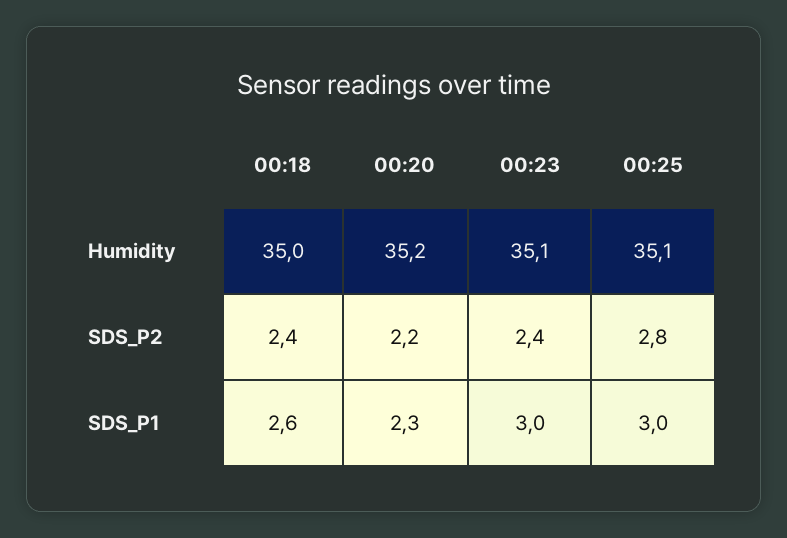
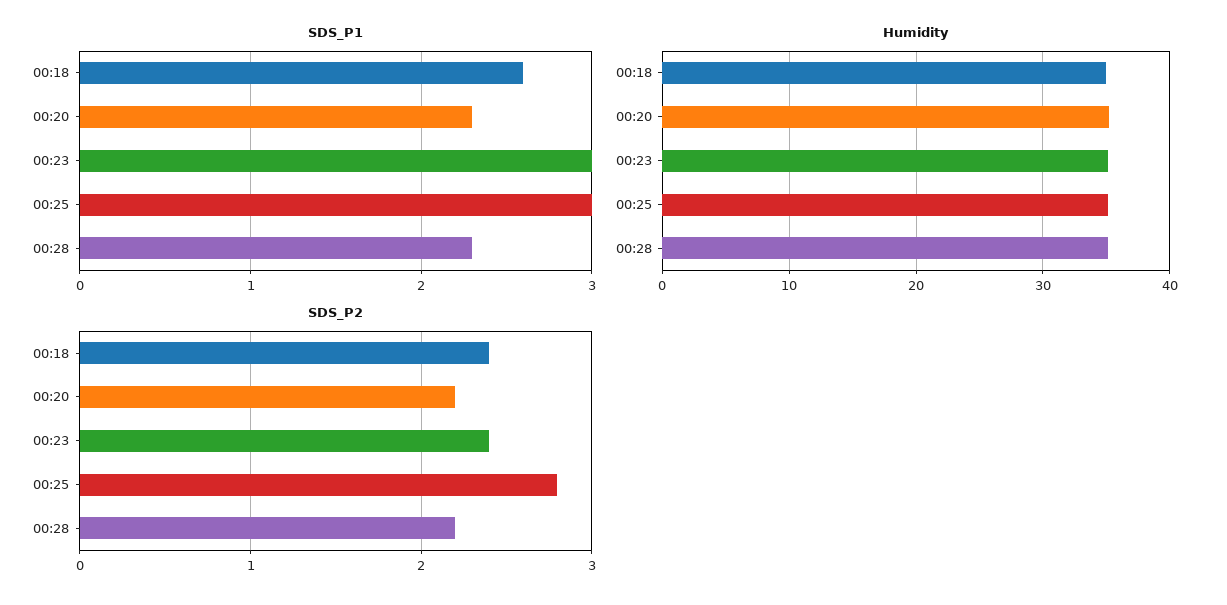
SDS_P1, 00:28: none -> 2.3
Humidity, 00:28: none -> 35
SDS_P2, 00:28: none -> 2.2

